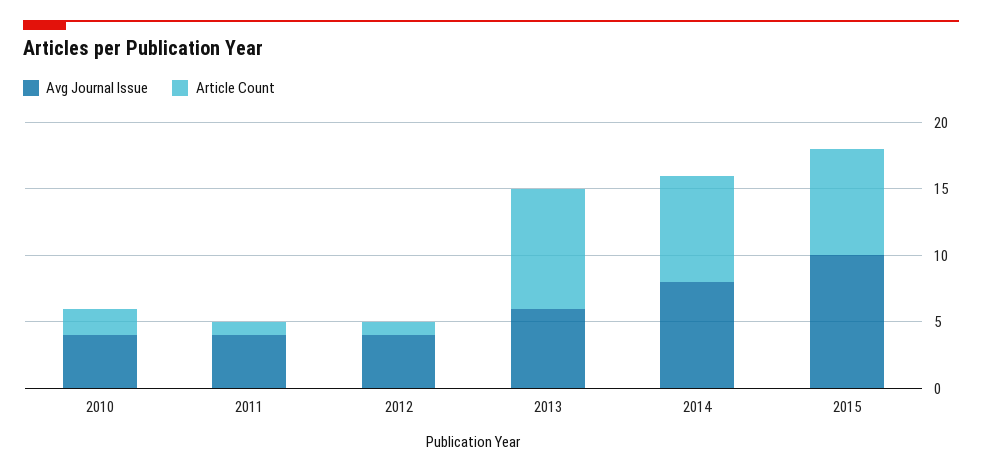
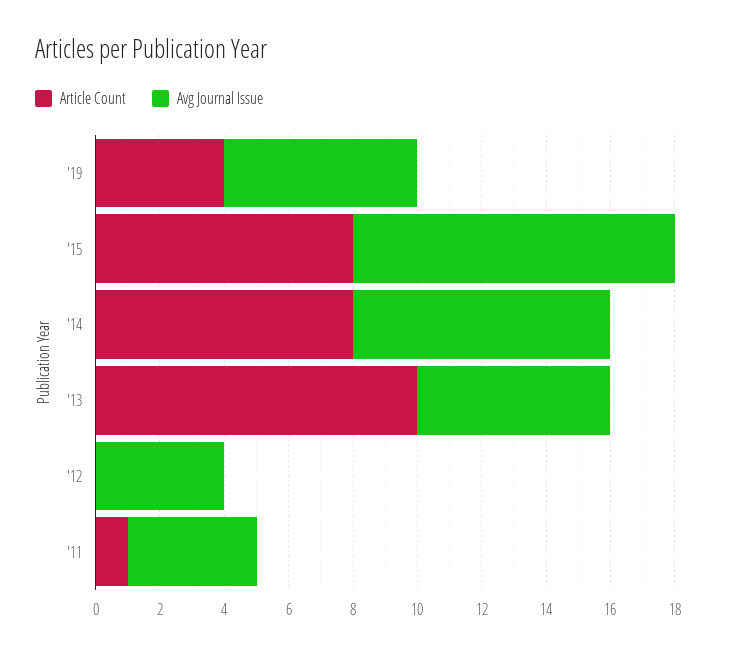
Avg Journal Issue, 2010: 4 -> none
Article Count, 2010: 2 -> none
Article Count, 2012: 1 -> 0
Article Count, 2013: 9 -> 10
Article Count, '19: none -> 4
Avg Journal Issue, '19: none -> 6

